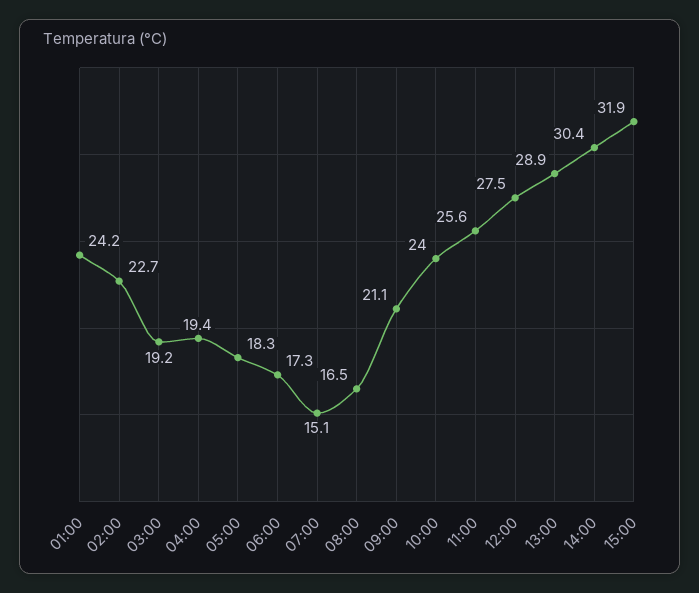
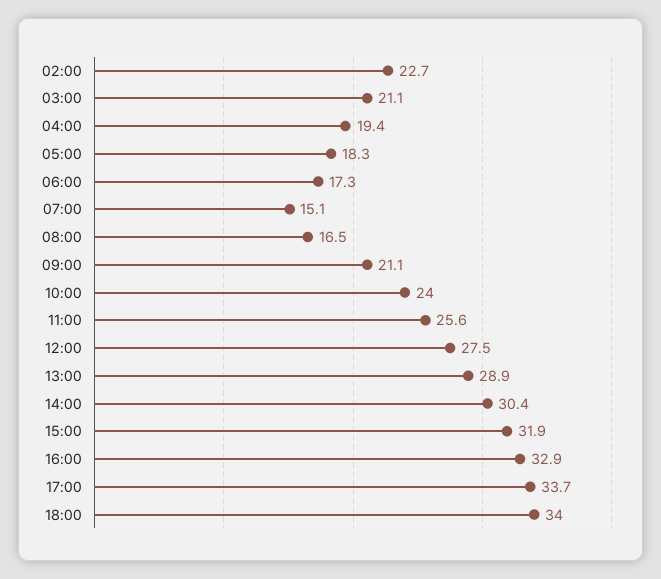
01:00: 24.2 -> none
03:00: 19.2 -> 21.1
16:00: none -> 32.9
17:00: none -> 33.7
18:00: none -> 34

